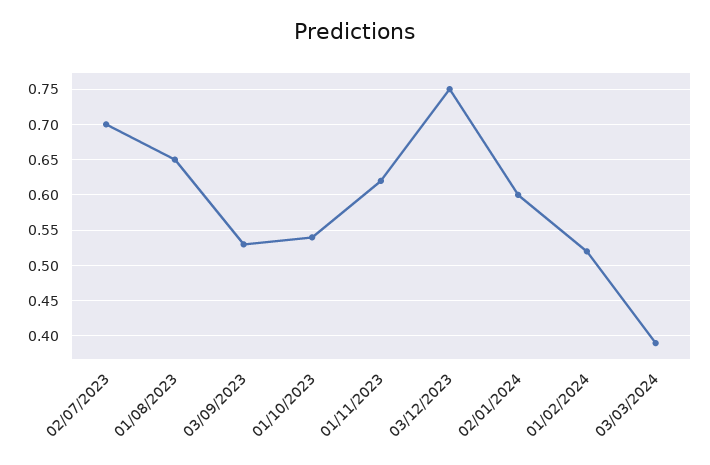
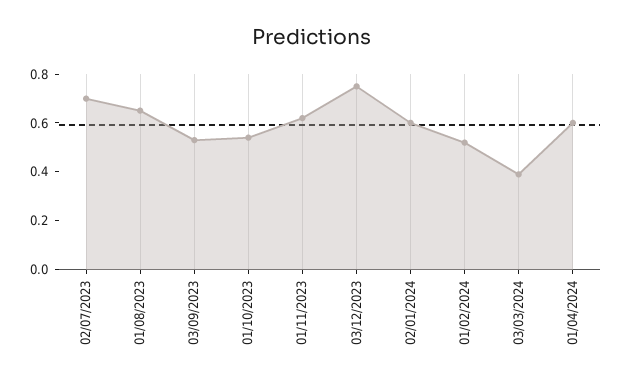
01/04/2024: none -> 0.6

